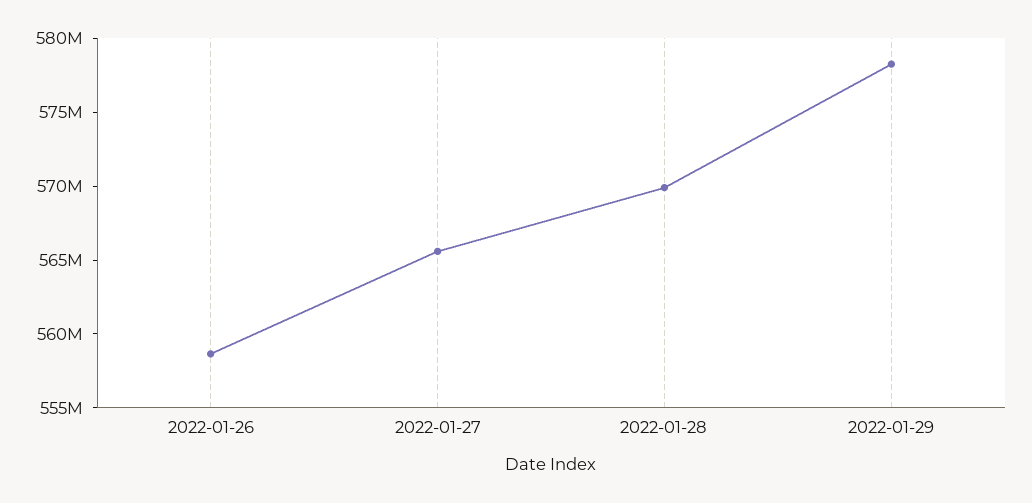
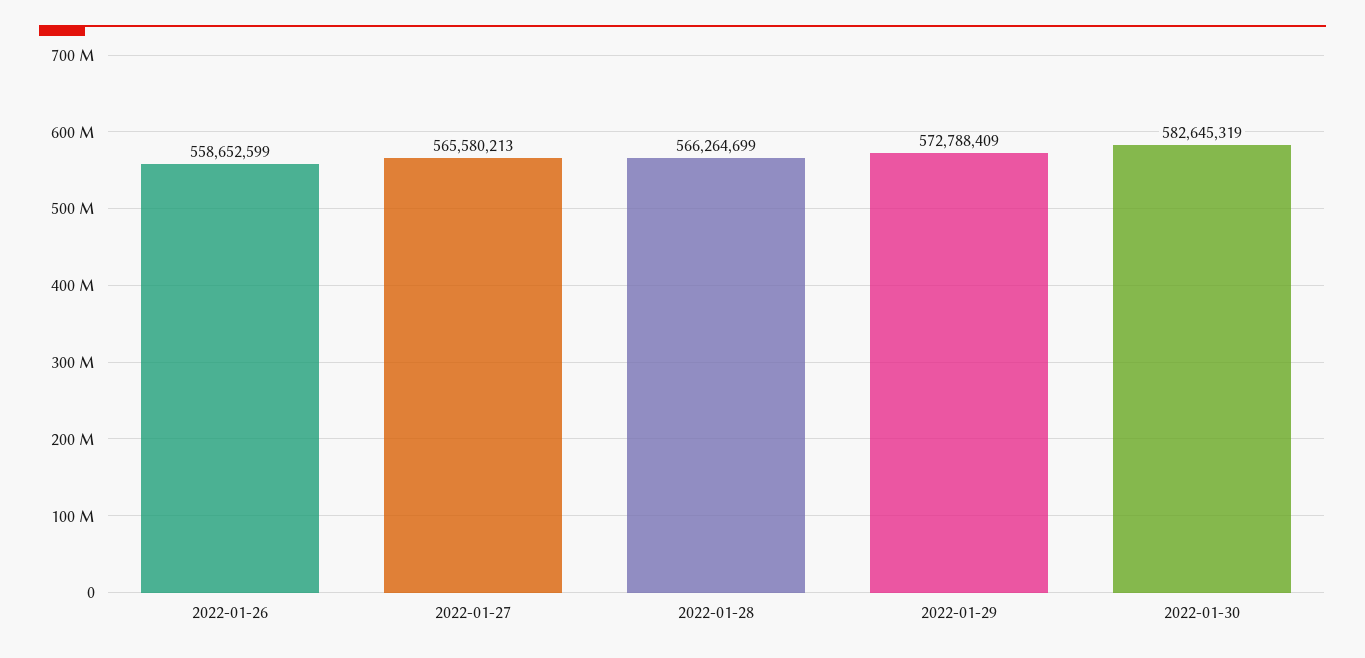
2022-01-28: 570000000 -> 566264699
2022-01-29: 578000000 -> 572788409
2022-01-30: none -> 582645319

